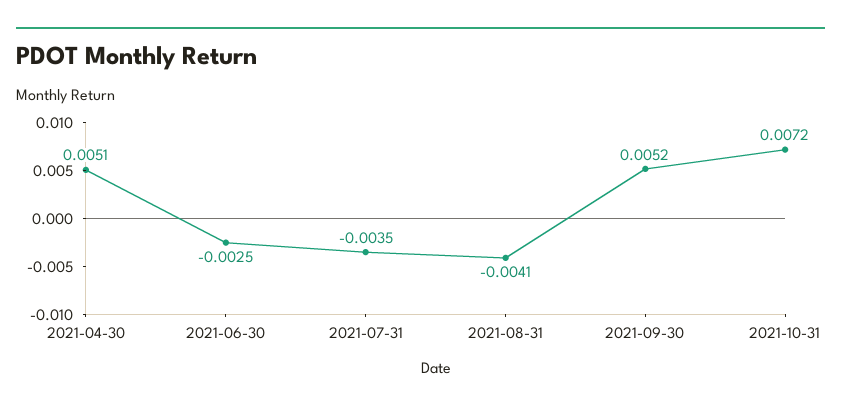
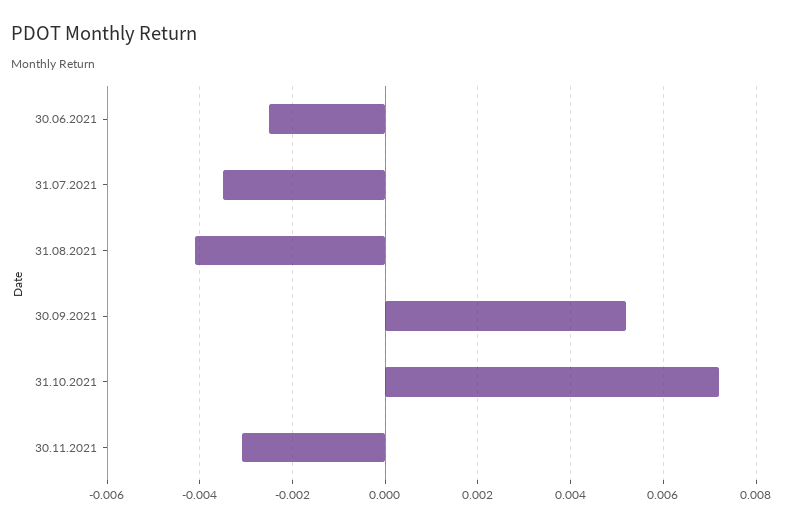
2021-04-30: 0.0051 -> none
30.11.2021: none -> -0.003

